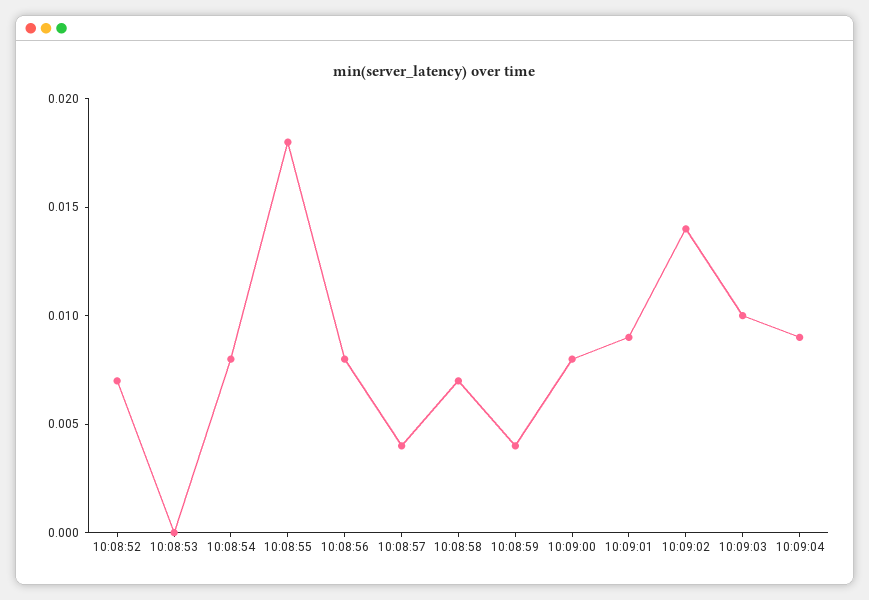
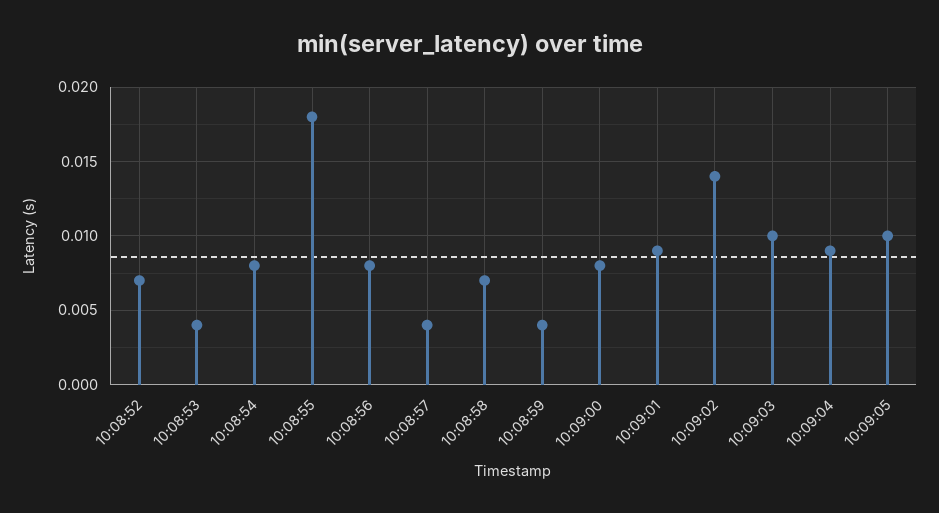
10:08:53: 0 -> 0.004
10:09:05: none -> 0.01

